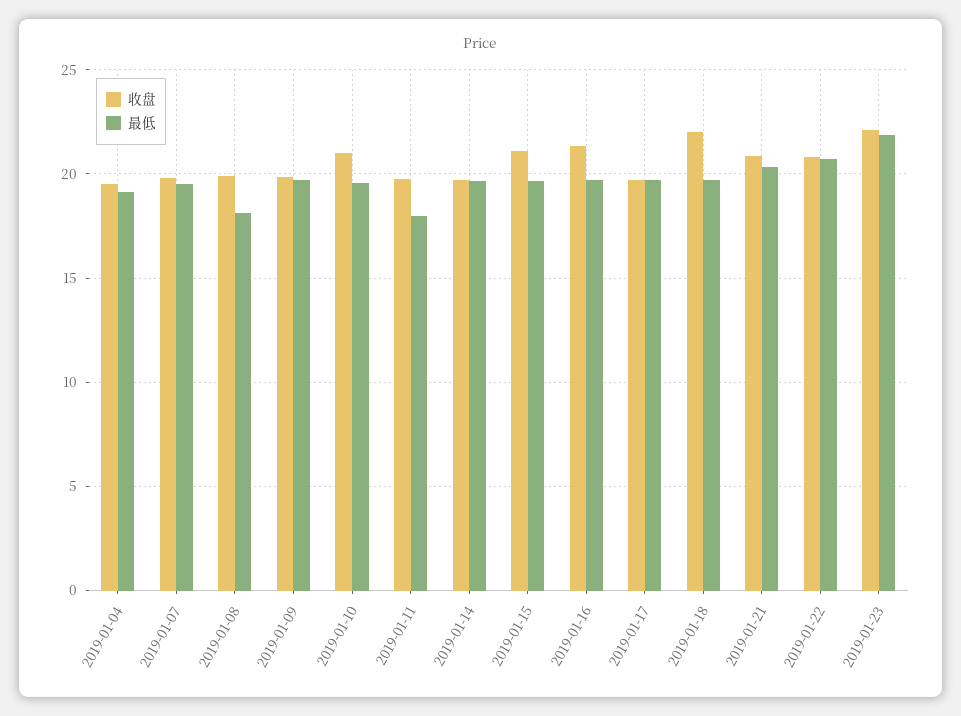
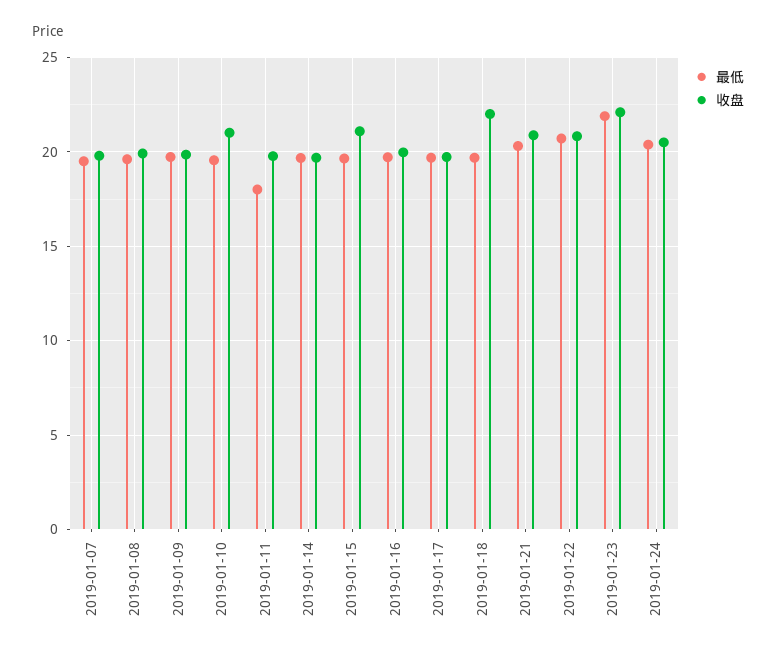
收盘, 2019-01-04: 19.5 -> none
最低, 2019-01-04: 19 -> none
最低, 2019-01-08: 18 -> 19.5
收盘, 2019-01-16: 21.5 -> 20
最低, 2019-01-24: none -> 20.5
收盘, 2019-01-24: none -> 20.5

